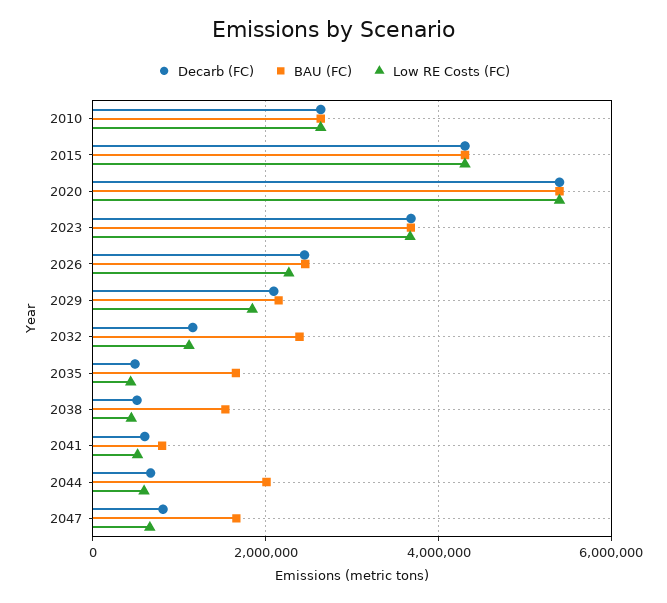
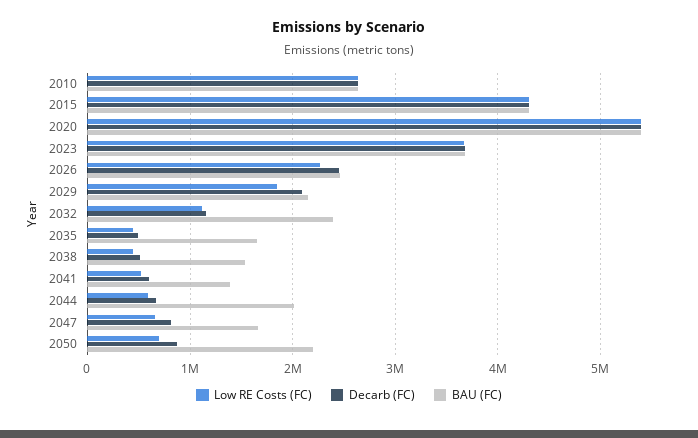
BAU (FC), 2041: 800000 -> 1400000
Low RE Costs (FC), 2050: none -> 700000
Decarb (FC), 2050: none -> 900000
BAU (FC), 2050: none -> 2200000

